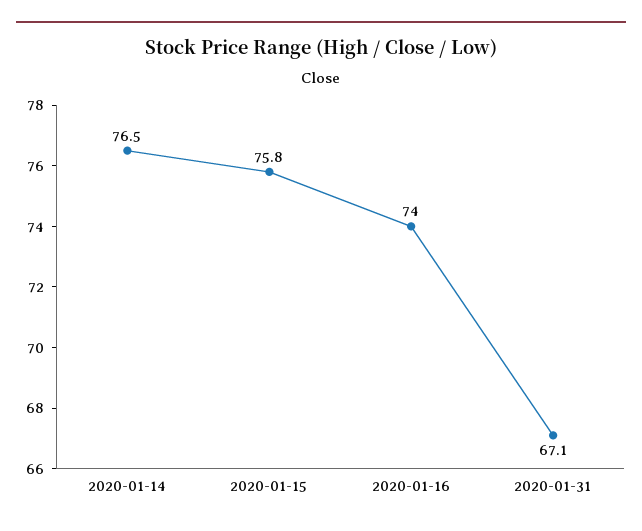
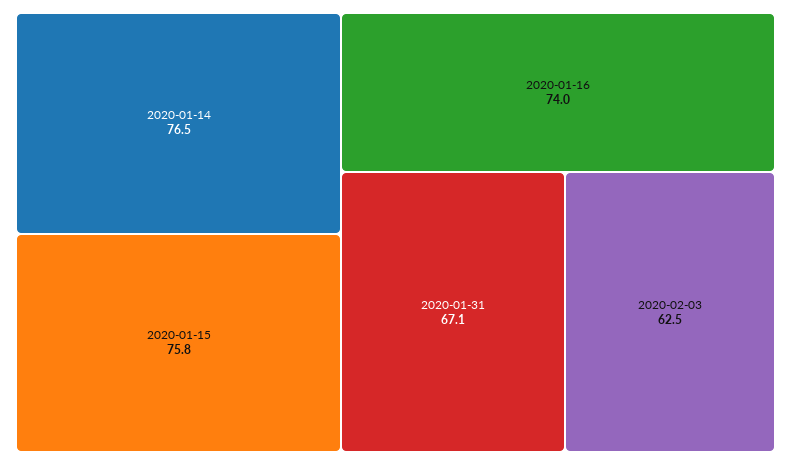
2020-02-03: none -> 62.5

